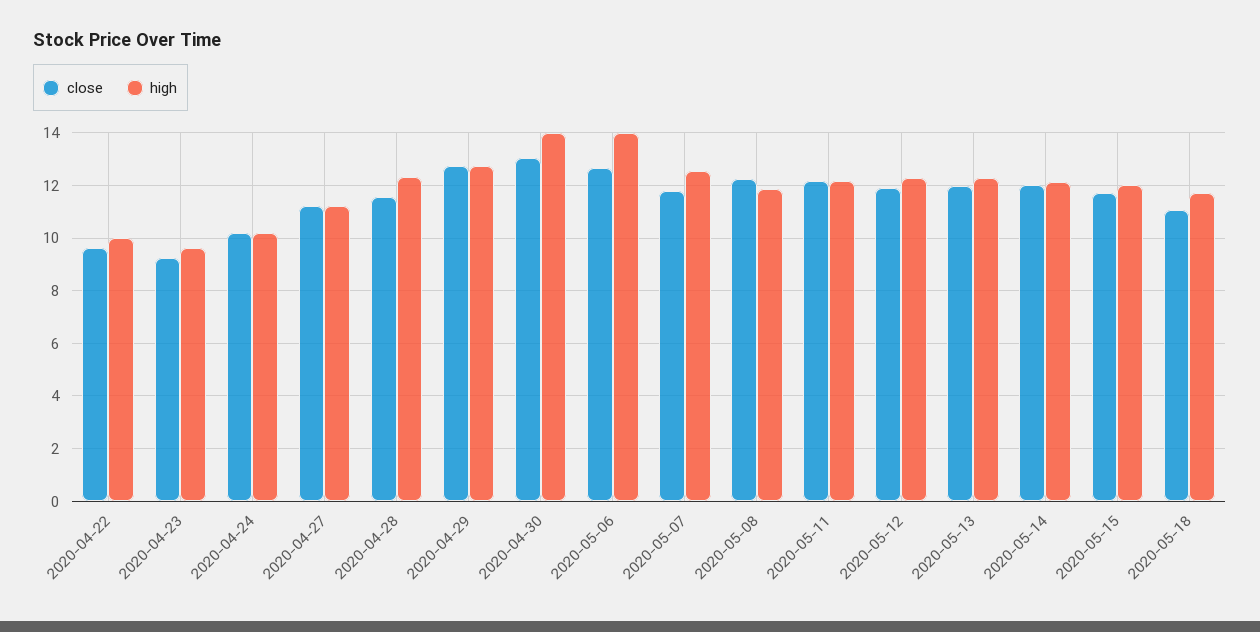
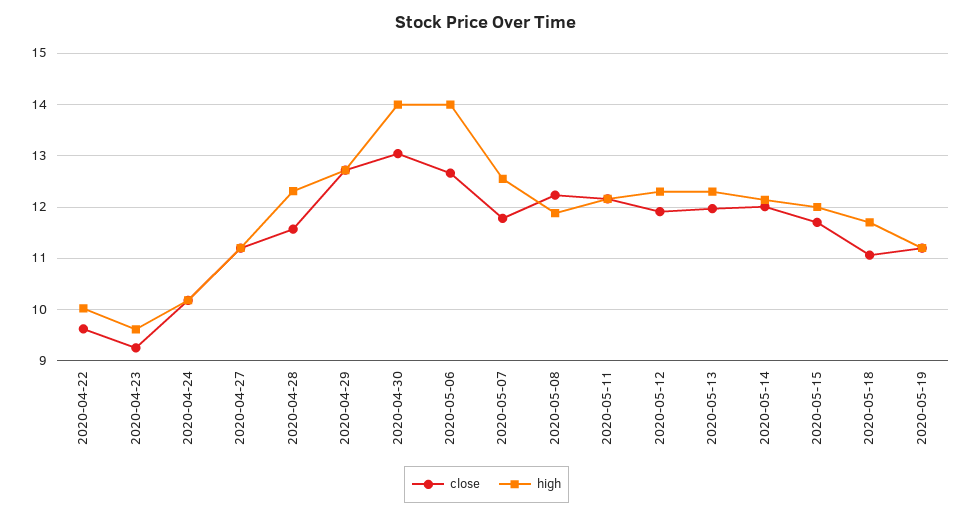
close, 2020-05-19: none -> 11.2
high, 2020-05-19: none -> 11.2

